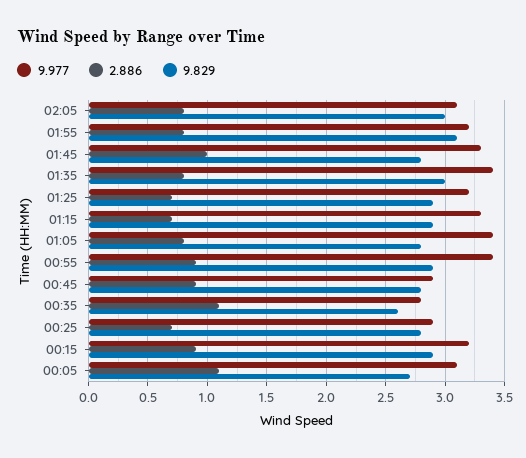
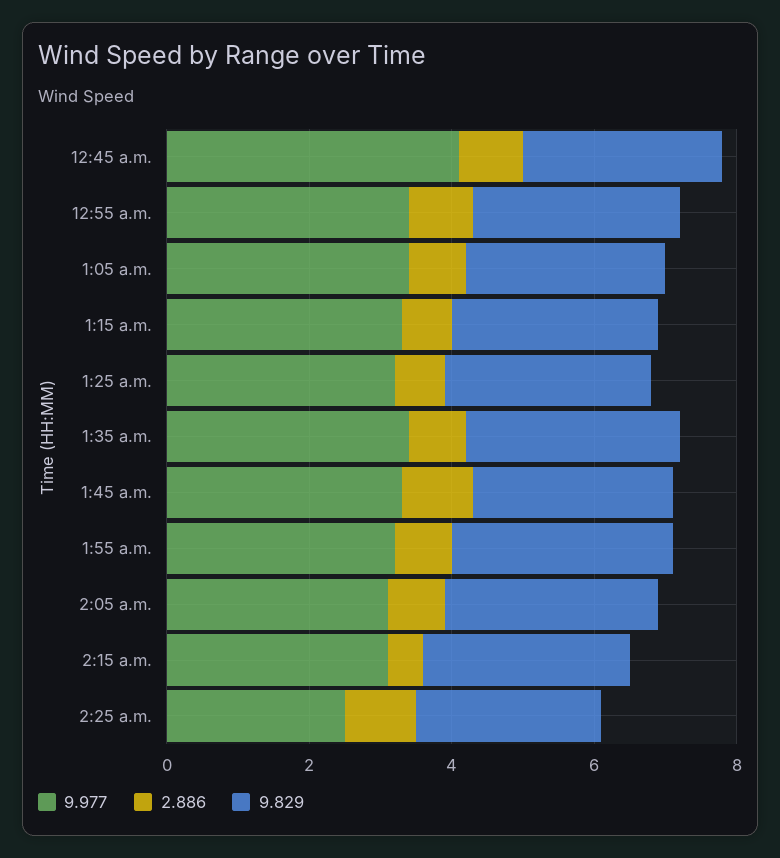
9.977, 00:45: 2.9 -> 4
9.977, 00:35: 2.8 -> none
2.886, 00:35: 1.1 -> none
9.829, 00:35: 2.6 -> none
9.977, 00:25: 2.9 -> none
2.886, 00:25: 0.7 -> none
9.829, 00:25: 2.8 -> none
9.977, 00:15: 3.2 -> none
2.886, 00:15: 0.9 -> none
9.829, 00:15: 2.9 -> none
9.977, 00:05: 3.1 -> none
2.886, 00:05: 1.1 -> none
9.829, 00:05: 2.7 -> none
9.977, 2:15 a.m.: none -> 3
2.886, 2:15 a.m.: none -> 0.5
9.829, 2:15 a.m.: none -> 3
9.977, 2:25 a.m.: none -> 2.5
2.886, 2:25 a.m.: none -> 1
9.829, 2:25 a.m.: none -> 2.5

